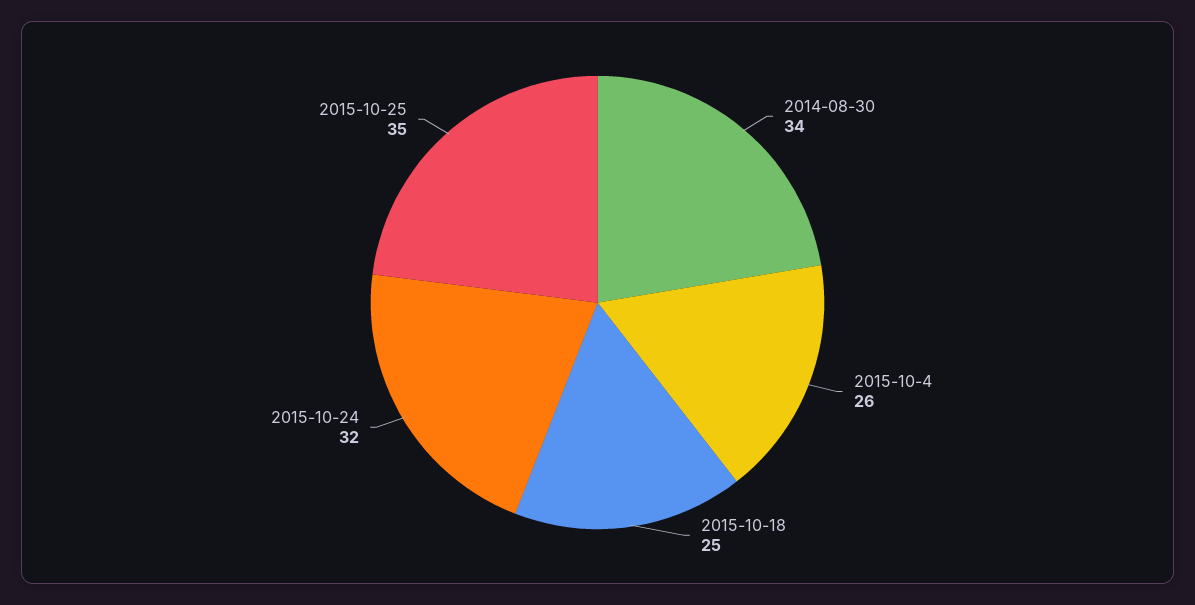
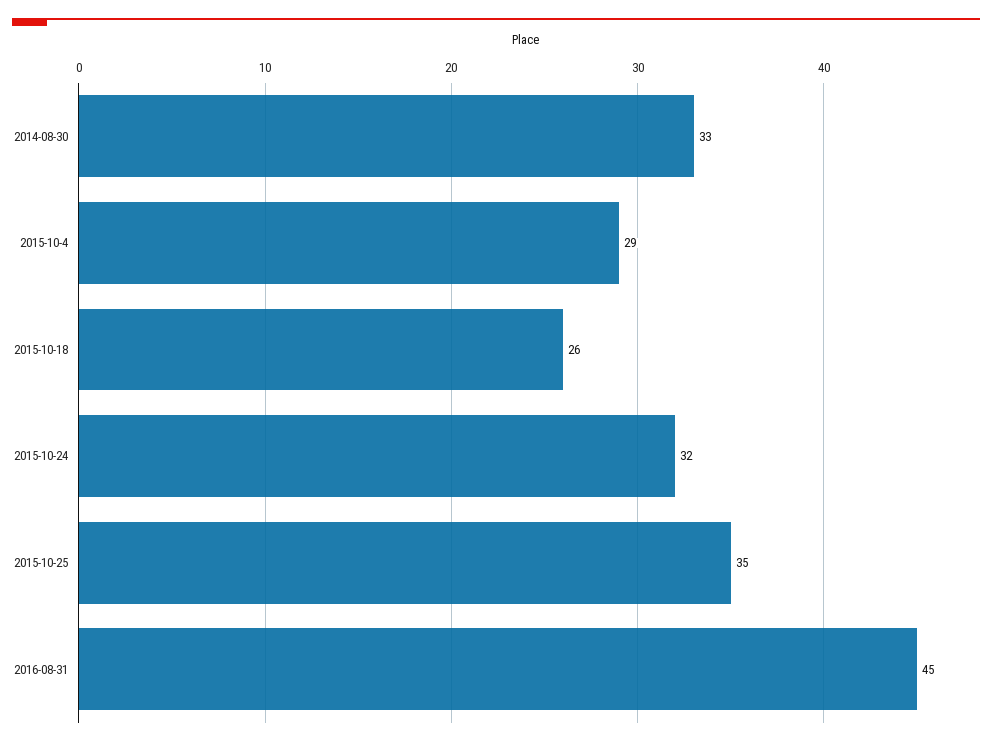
2014-08-30: 34 -> 33
2015-10-4: 26 -> 29
2015-10-18: 25 -> 26
2016-08-31: none -> 45

